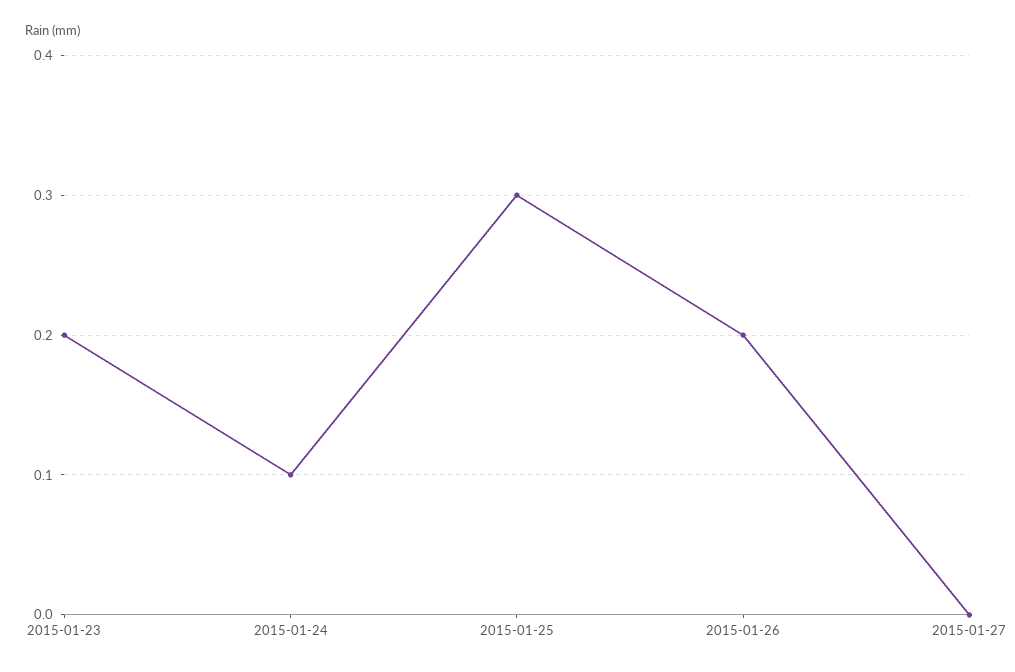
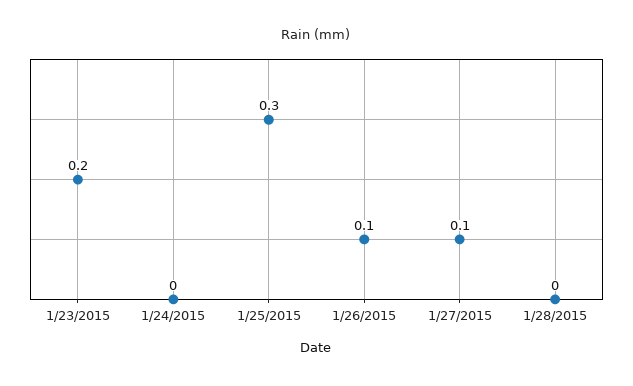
2015-01-24: 0.1 -> 0
2015-01-26: 0.2 -> 0.1
2015-01-27: 0 -> 0.1
1/28/2015: none -> 0

